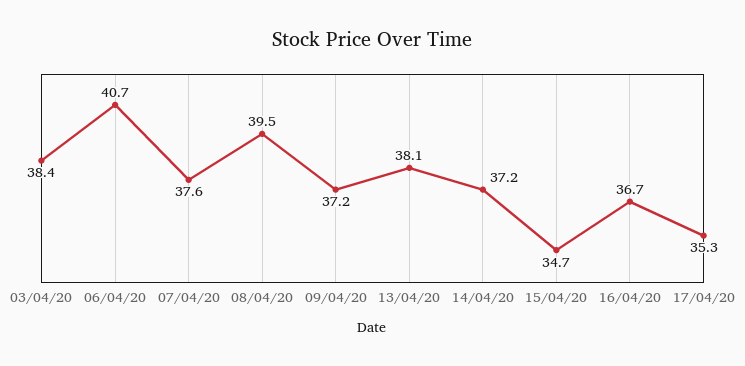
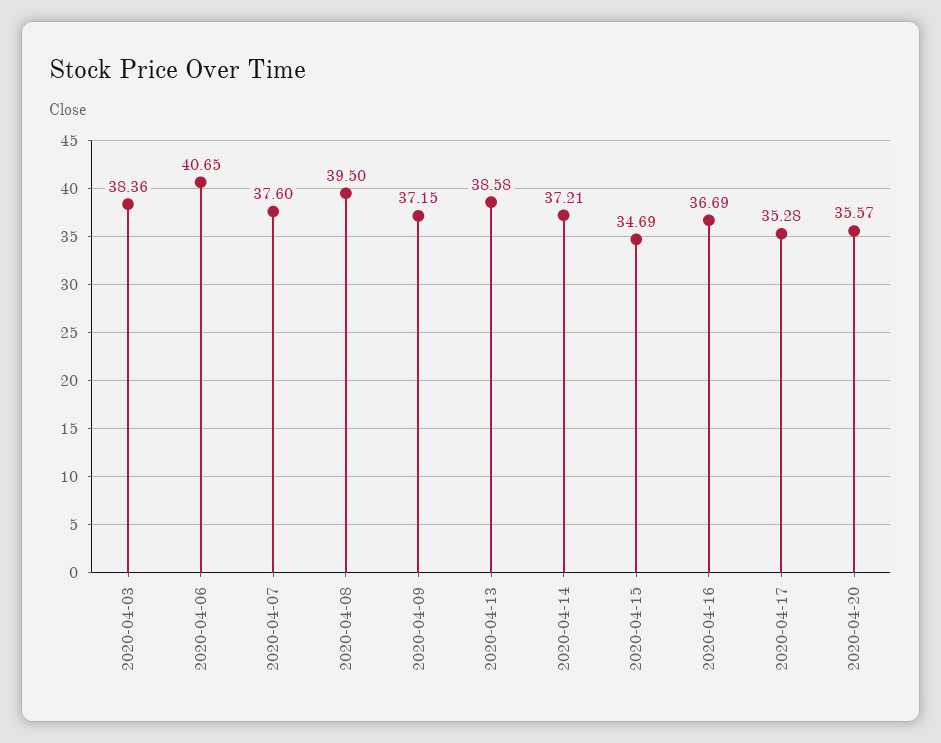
13/04/20: 38.1 -> 38.58
2020-04-20: none -> 35.57

